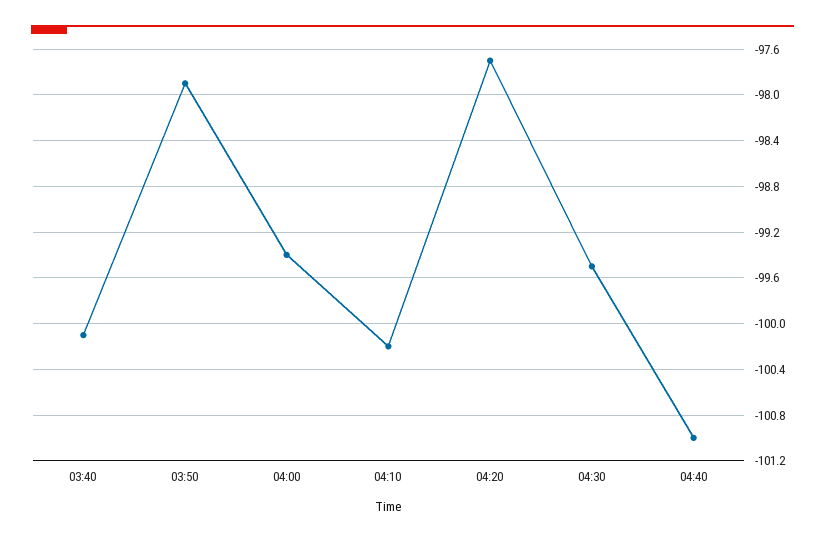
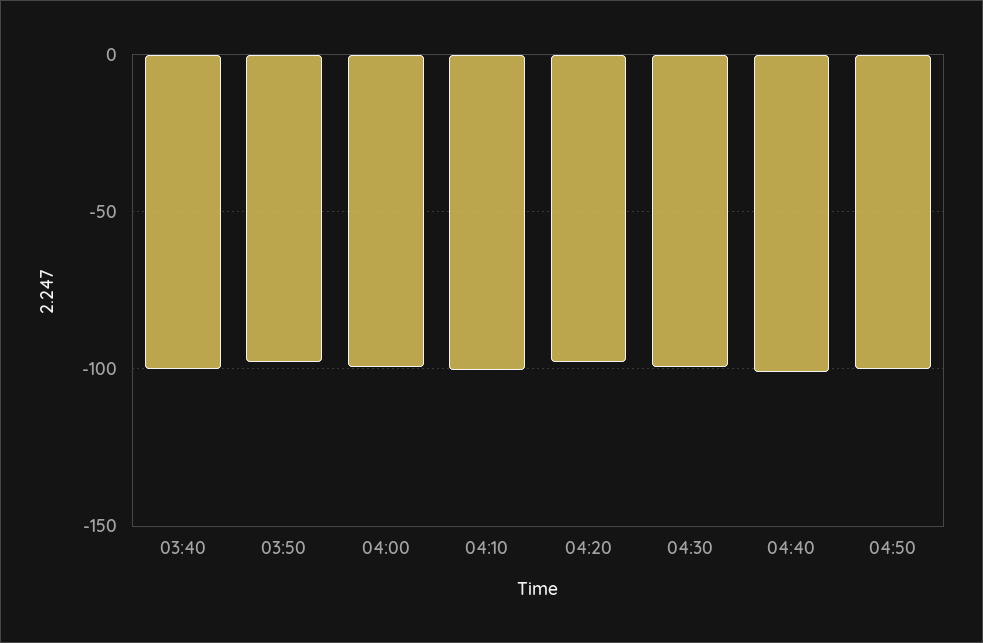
04:50: none -> -100

